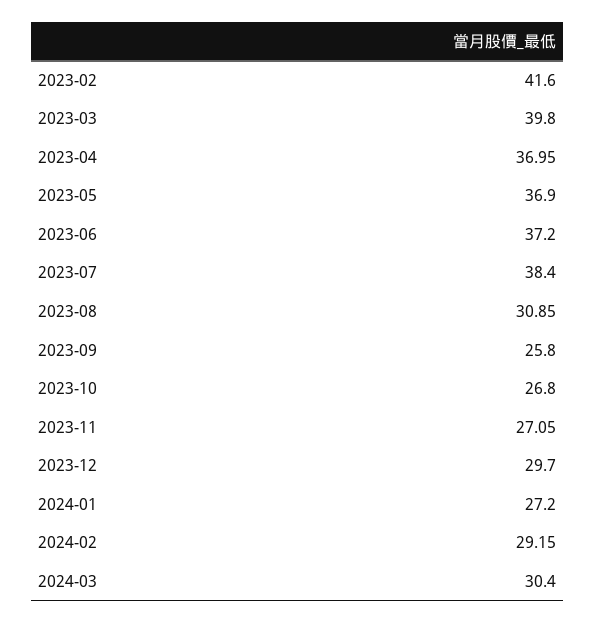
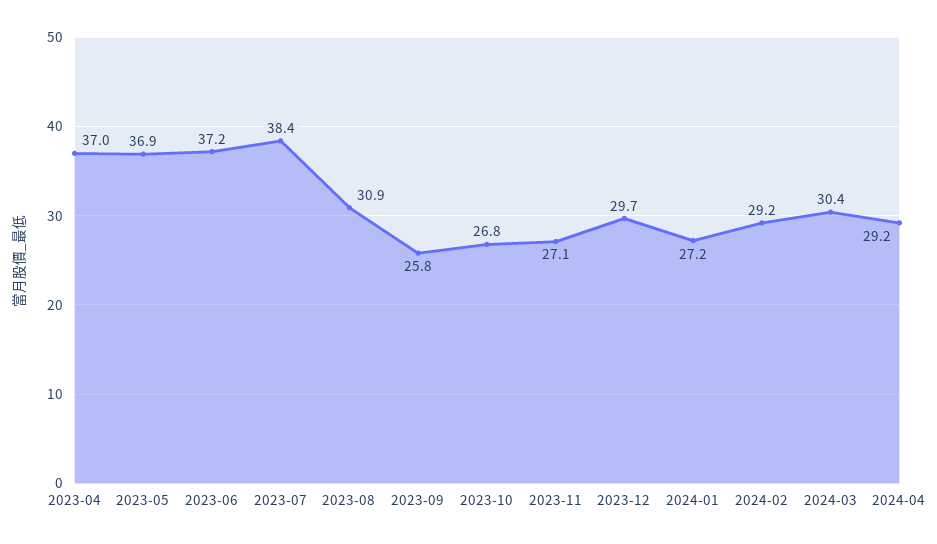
2023-02: 41.6 -> none
2023-03: 39.8 -> none
2024-04: none -> 29.2

